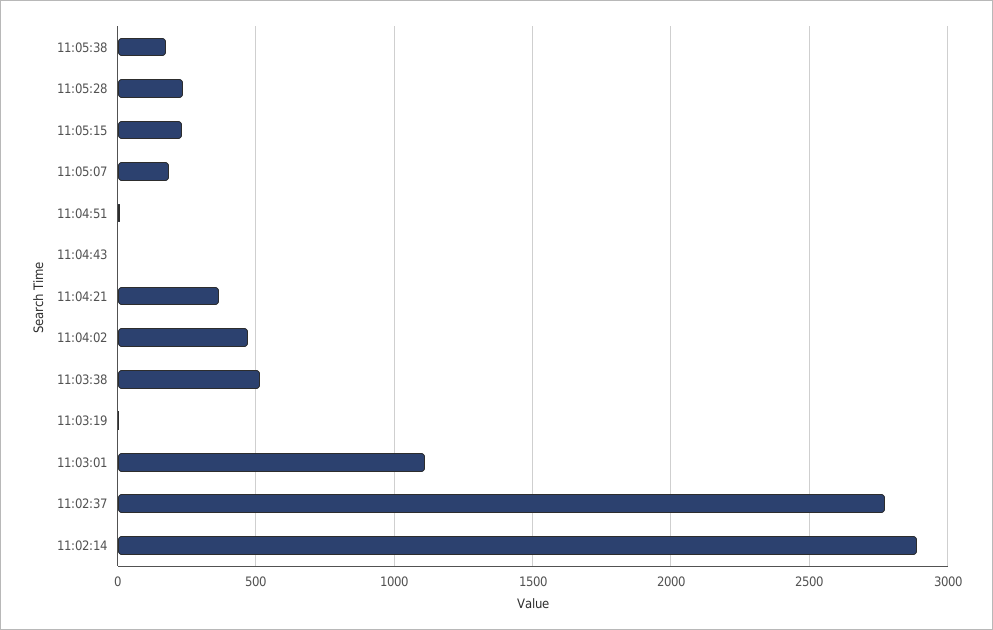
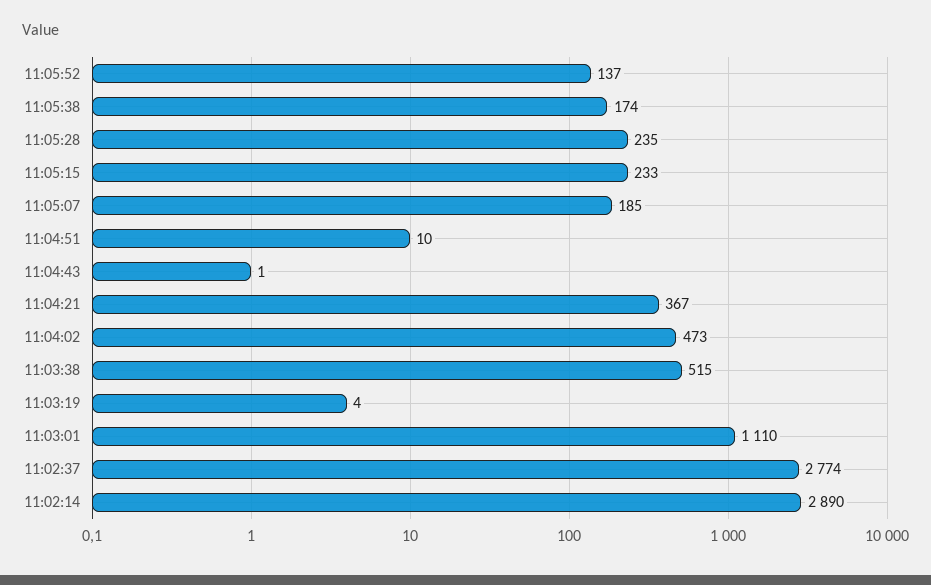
11:05:52: none -> 137

